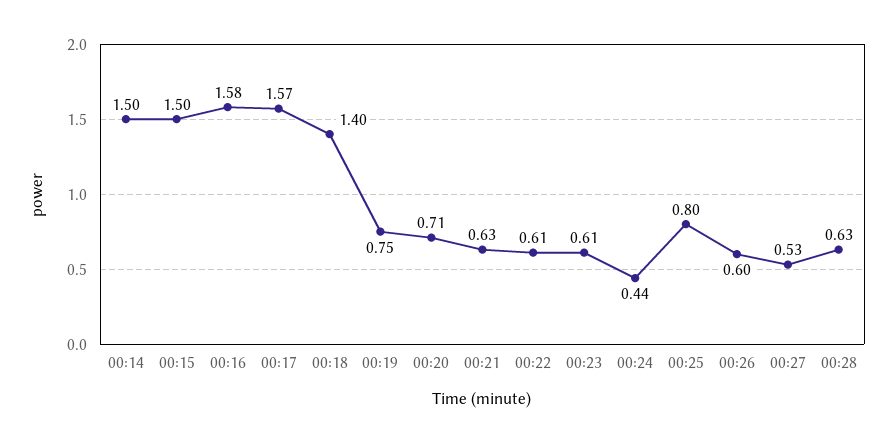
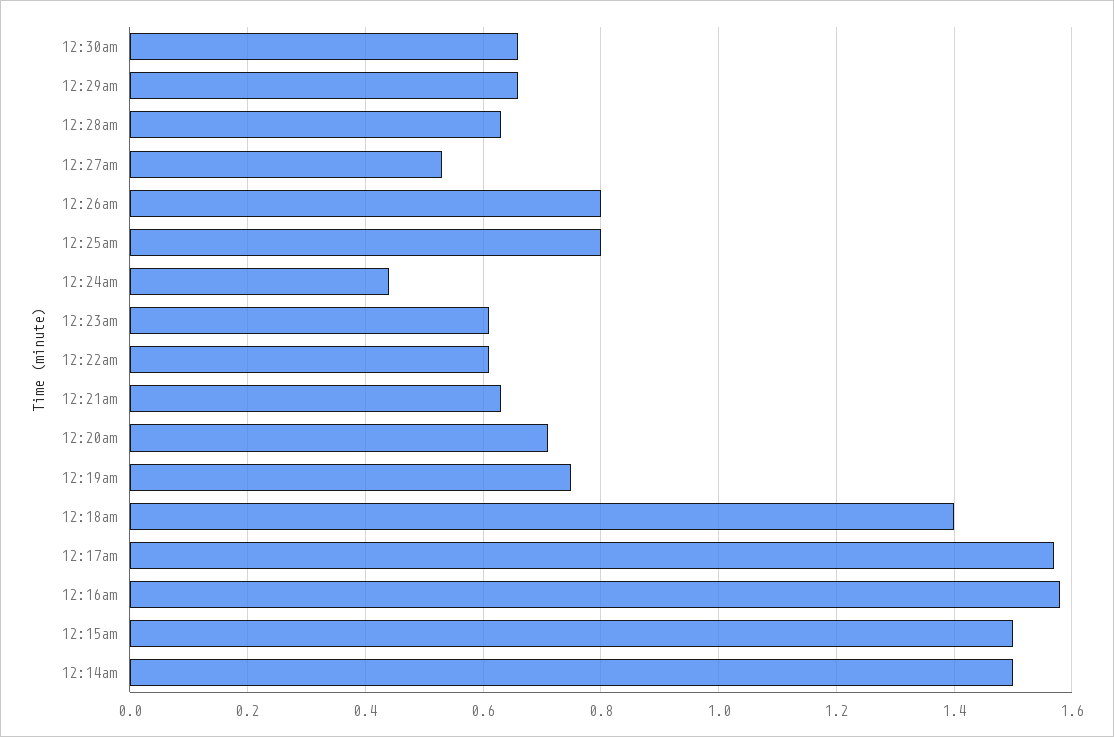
00:26: 0.6 -> 0.8
12:30am: none -> 0.65
12:29am: none -> 0.65

